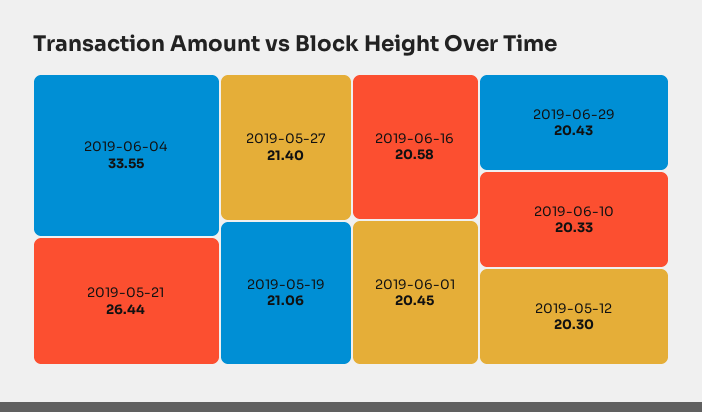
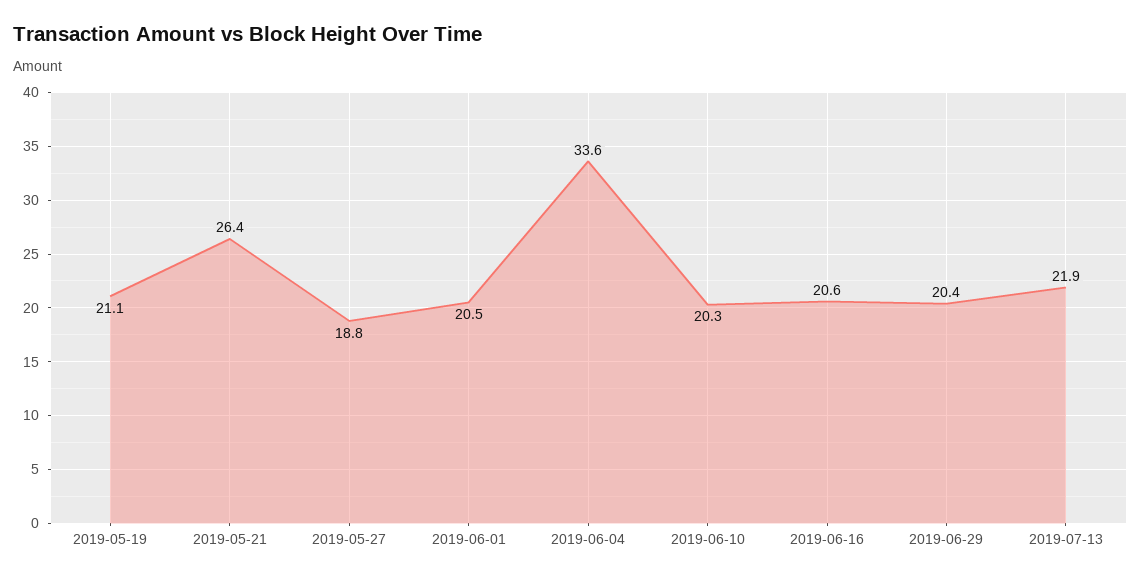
2019-05-27: 21.4 -> 18.8
2019-05-12: 20.3 -> none
2019-07-13: none -> 21.9

